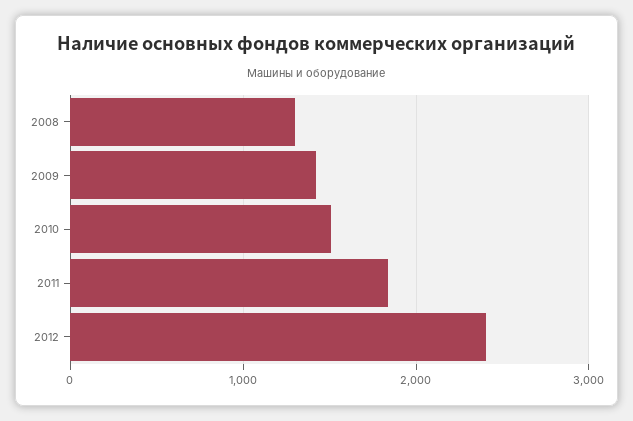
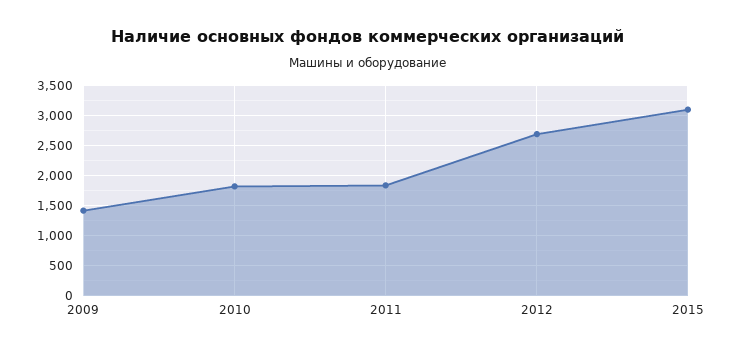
2008: 1300 -> none
2010: 1500 -> 1800
2012: 2400 -> 2700
2015: none -> 3100

